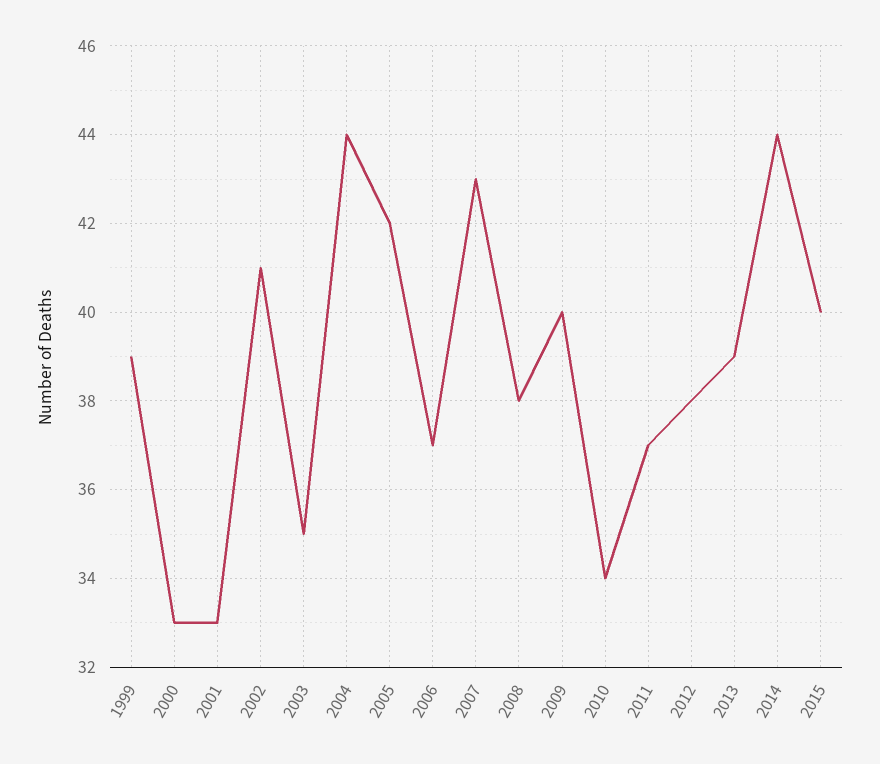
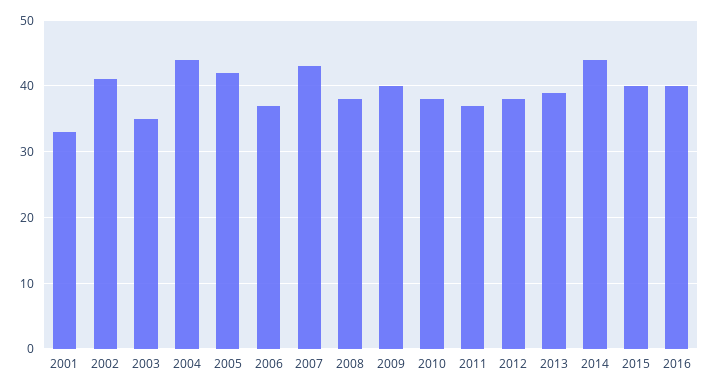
1999: 39 -> none
2000: 33 -> none
2010: 34 -> 38
2016: none -> 40

